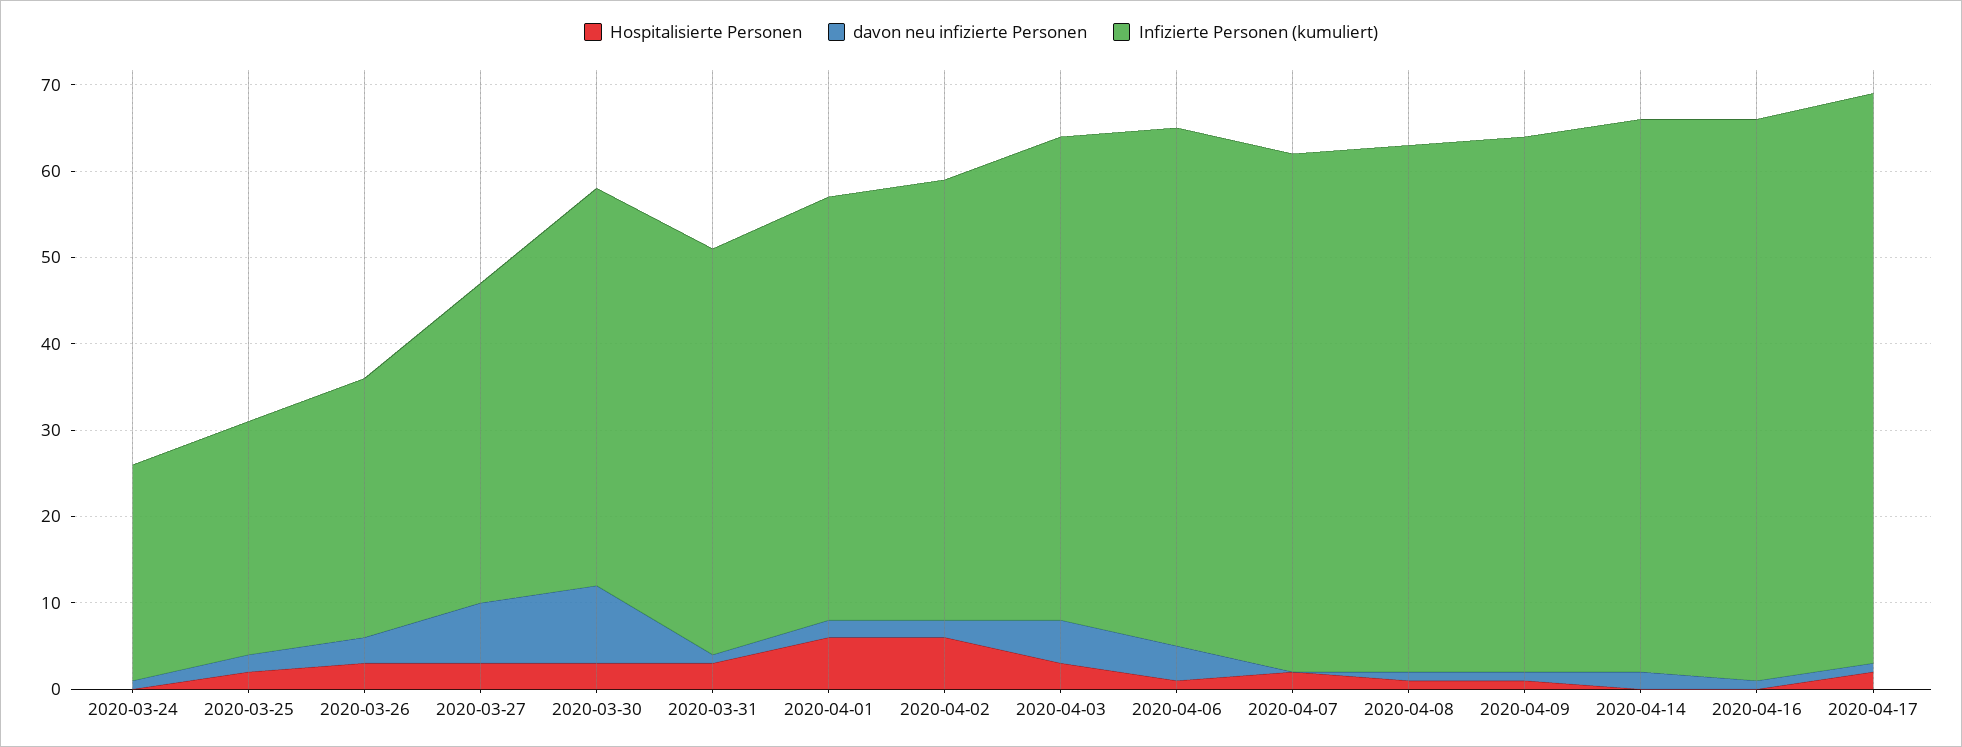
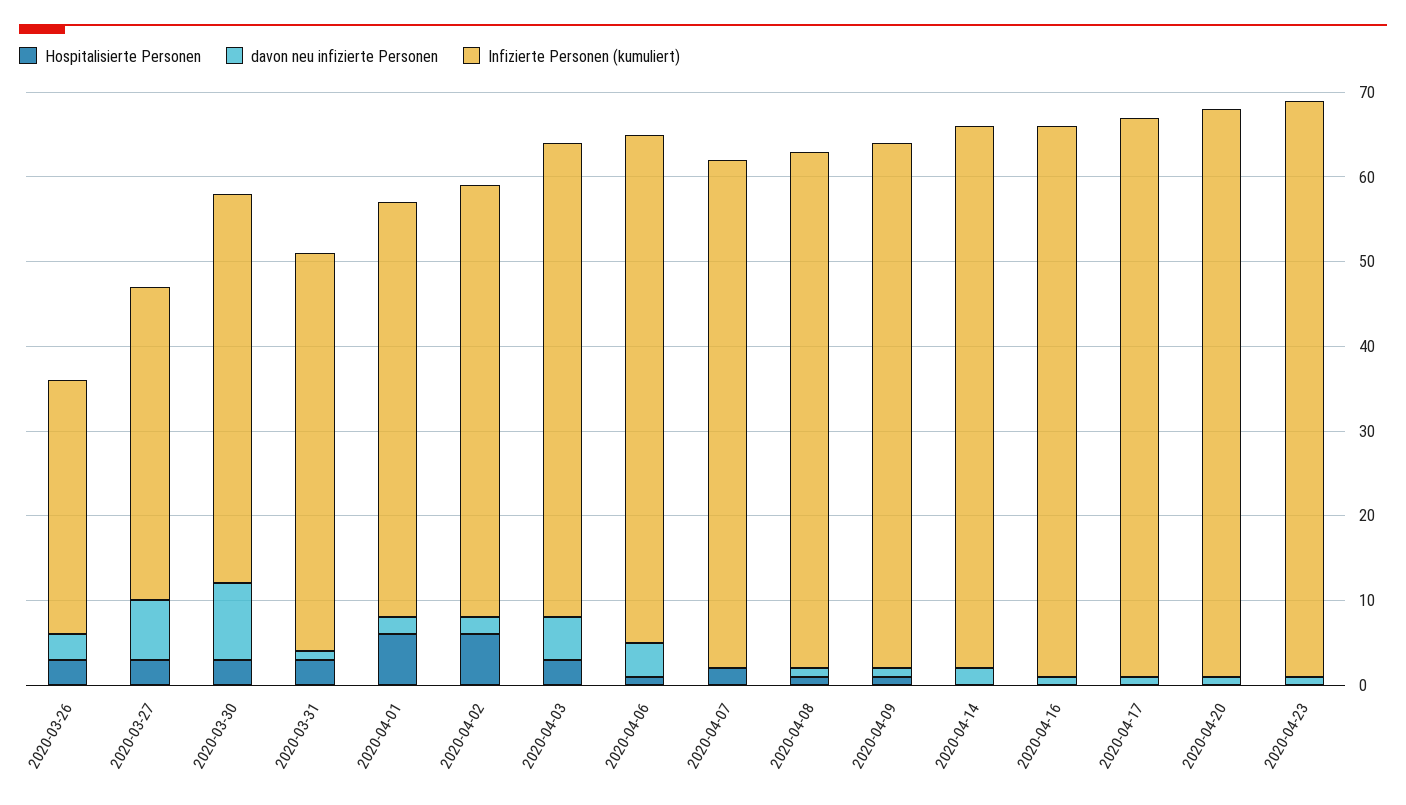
Hospitalisierte Personen, 2020-03-24: 0 -> none
davon neu infizierte Personen, 2020-03-24: 1 -> none
Infizierte Personen (kumuliert), 2020-03-24: 25 -> none
Hospitalisierte Personen, 2020-03-25: 2 -> none
davon neu infizierte Personen, 2020-03-25: 2 -> none
Infizierte Personen (kumuliert), 2020-03-25: 27 -> none
Hospitalisierte Personen, 2020-04-17: 2 -> 0
Hospitalisierte Personen, 2020-04-20: none -> 0
davon neu infizierte Personen, 2020-04-20: none -> 1
Infizierte Personen (kumuliert), 2020-04-20: none -> 67
Hospitalisierte Personen, 2020-04-23: none -> 0
davon neu infizierte Personen, 2020-04-23: none -> 1
Infizierte Personen (kumuliert), 2020-04-23: none -> 68

